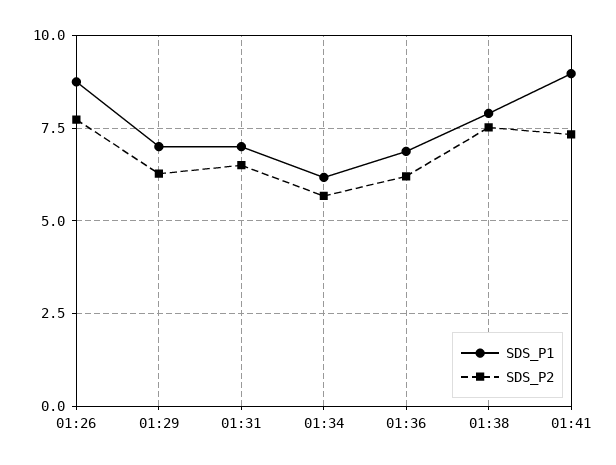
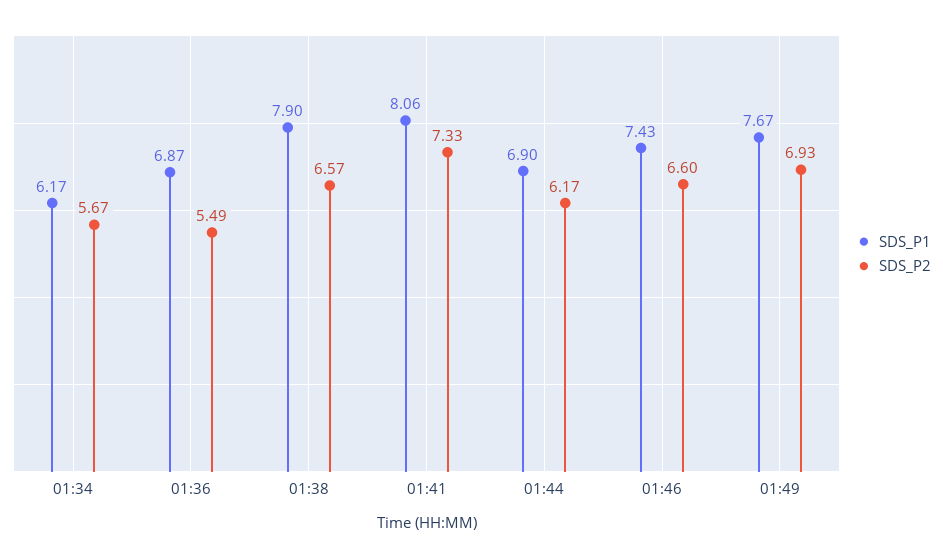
SDS_P1, 01:26: 8.75 -> none
SDS_P2, 01:26: 7.75 -> none
SDS_P1, 01:29: 7 -> none
SDS_P2, 01:29: 6.25 -> none
SDS_P1, 01:31: 7 -> none
SDS_P2, 01:31: 6.5 -> none
SDS_P2, 01:36: 6.25 -> 5.49
SDS_P2, 01:38: 7.5 -> 6.57
SDS_P1, 01:41: 9 -> 8.06
SDS_P1, 01:44: none -> 6.9
SDS_P2, 01:44: none -> 6.17
SDS_P1, 01:46: none -> 7.43
SDS_P2, 01:46: none -> 6.6
SDS_P1, 01:49: none -> 7.67
SDS_P2, 01:49: none -> 6.93

